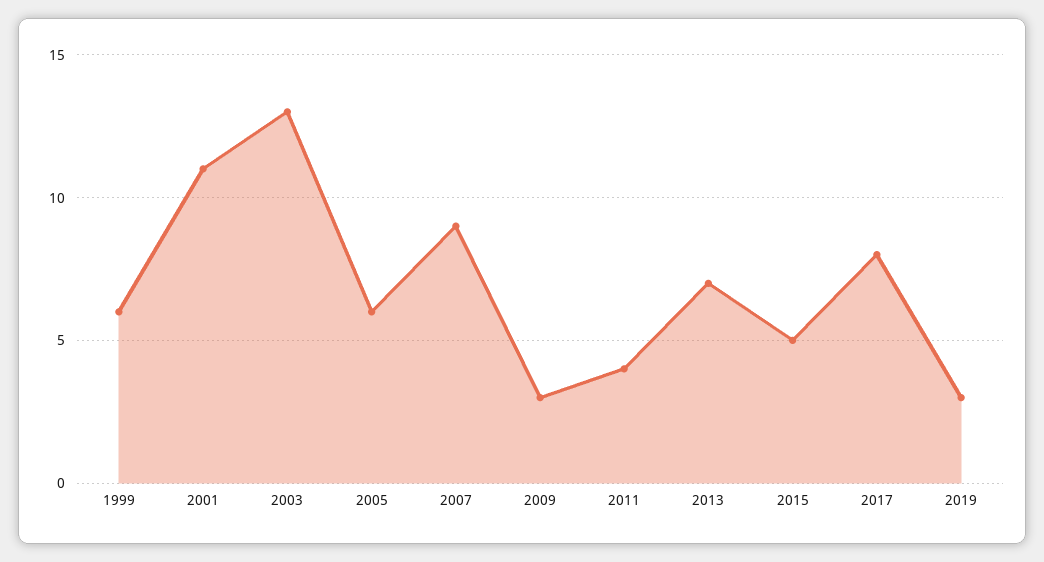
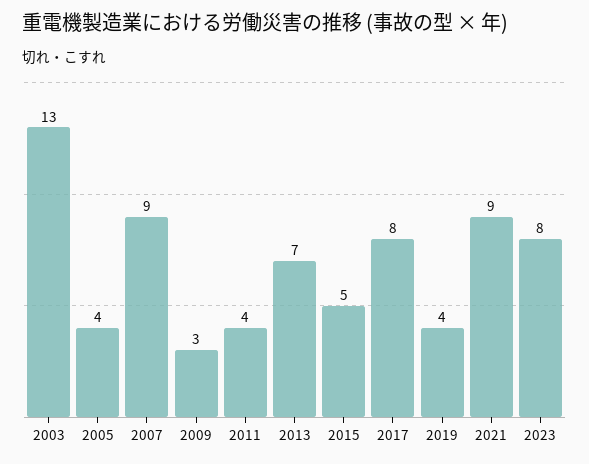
1999: 6 -> none
2001: 11 -> none
2005: 6 -> 4
2019: 3 -> 4
2021: none -> 9
2023: none -> 8

